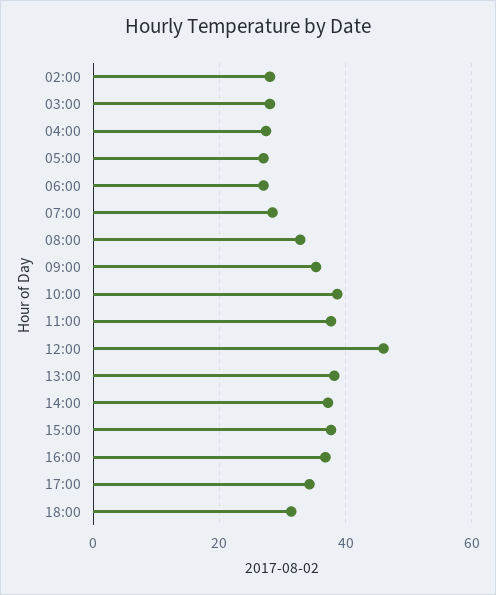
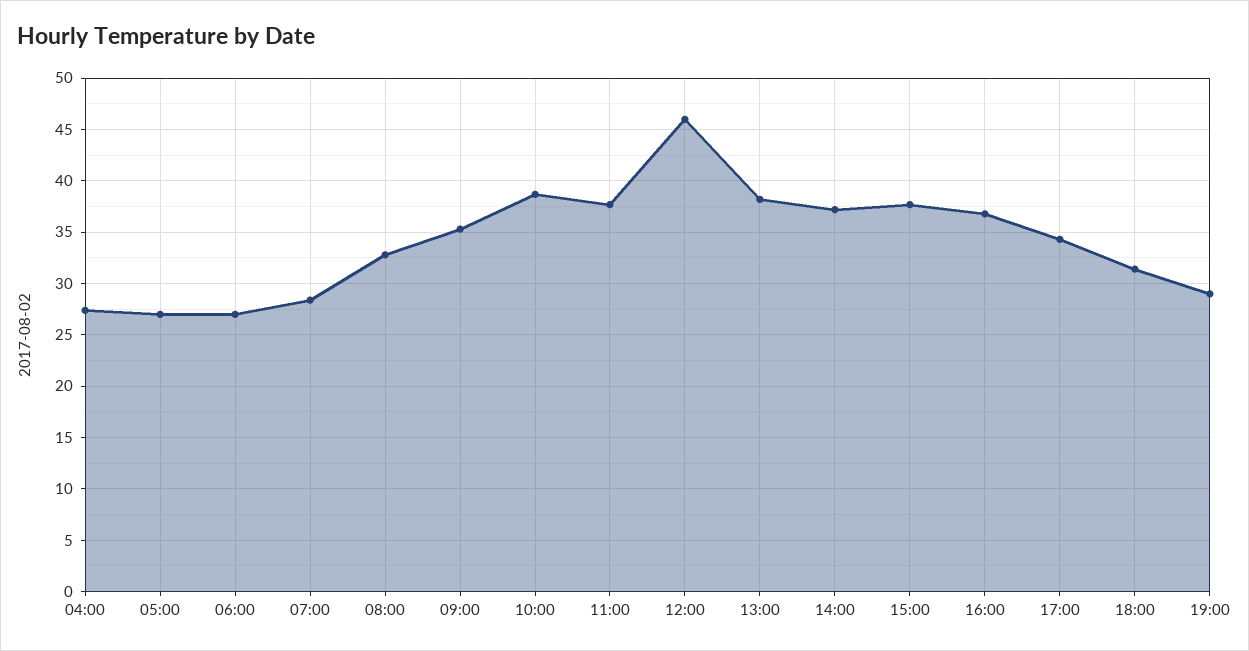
02:00: 28 -> none
03:00: 28 -> none
19:00: none -> 29

